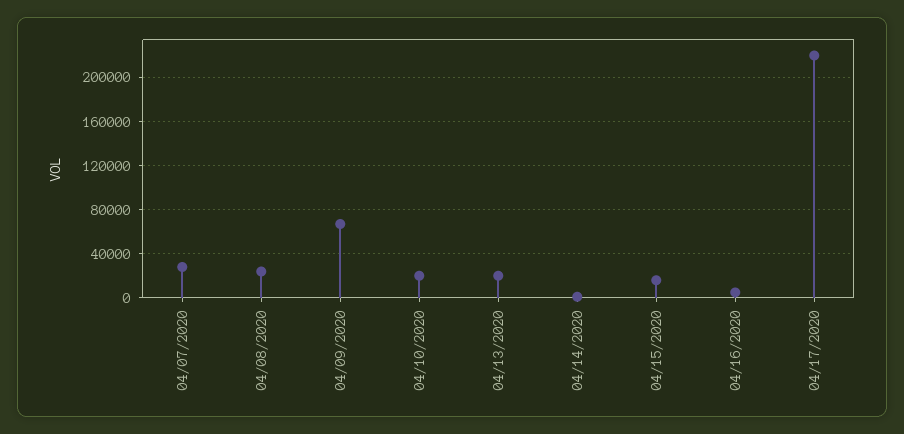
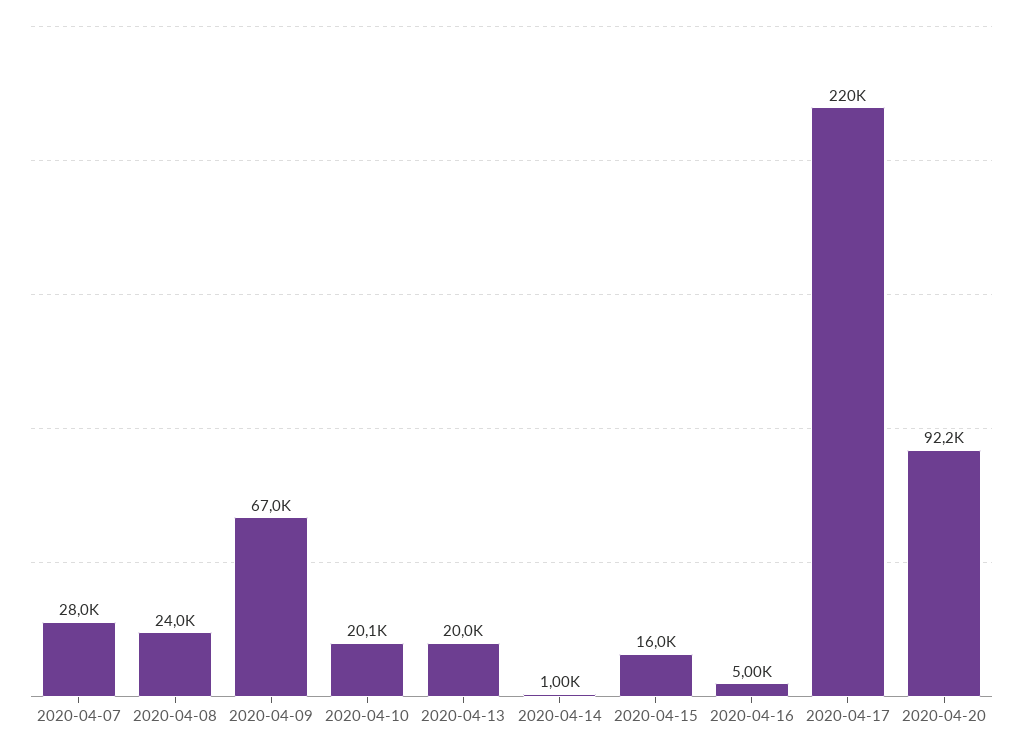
2020-04-20: none -> 92200

